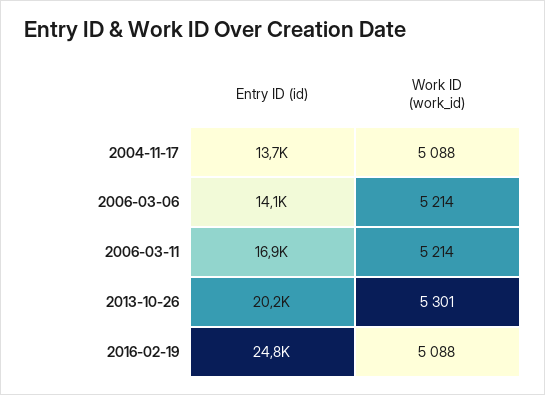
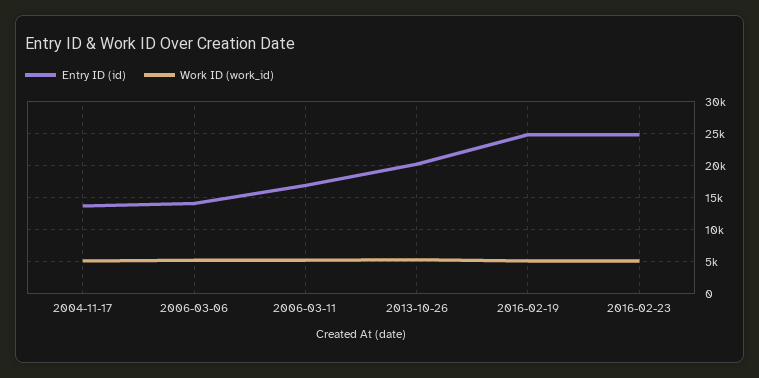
Entry ID (id), 2016-02-23: none -> 25000
Work ID (work_id), 2016-02-23: none -> 5000

